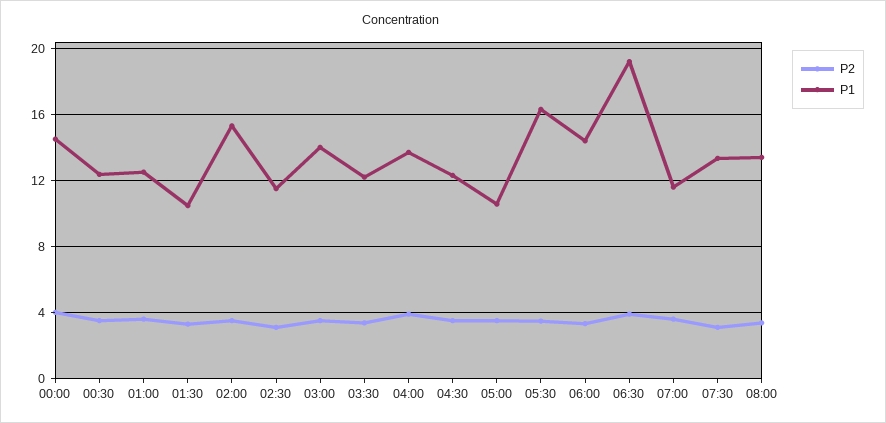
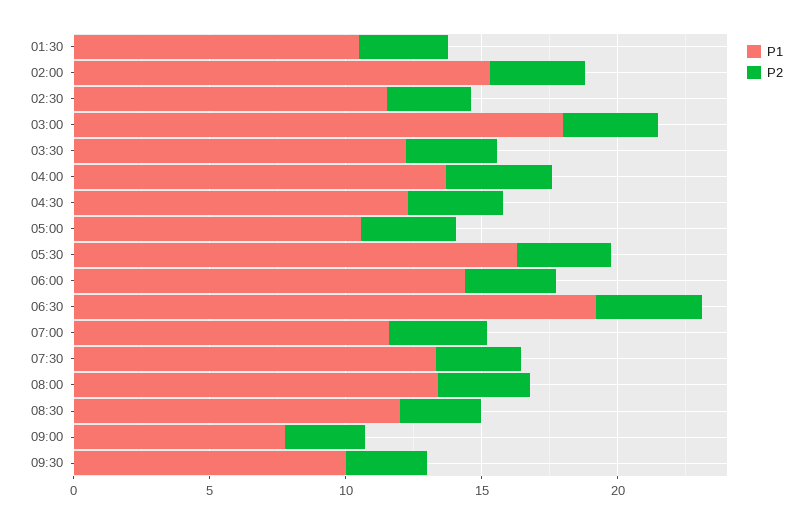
P2, 00:00: 4 -> none
P1, 00:00: 14.5 -> none
P2, 00:30: 3.5 -> none
P1, 00:30: 12.5 -> none
P2, 01:00: 3.5 -> none
P1, 01:00: 12.5 -> none
P1, 03:00: 14 -> 18
P1, 08:30: none -> 12
P2, 08:30: none -> 3
P1, 09:00: none -> 8
P2, 09:00: none -> 3
P1, 09:30: none -> 10
P2, 09:30: none -> 3

